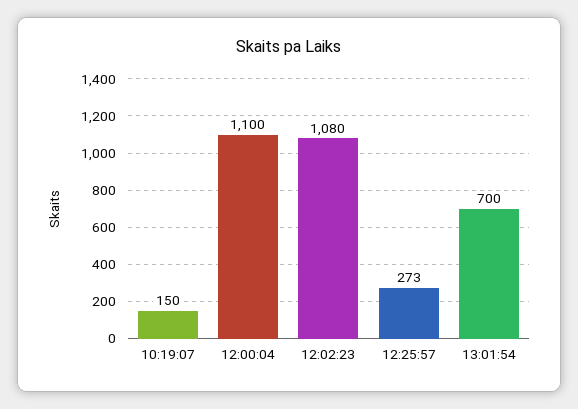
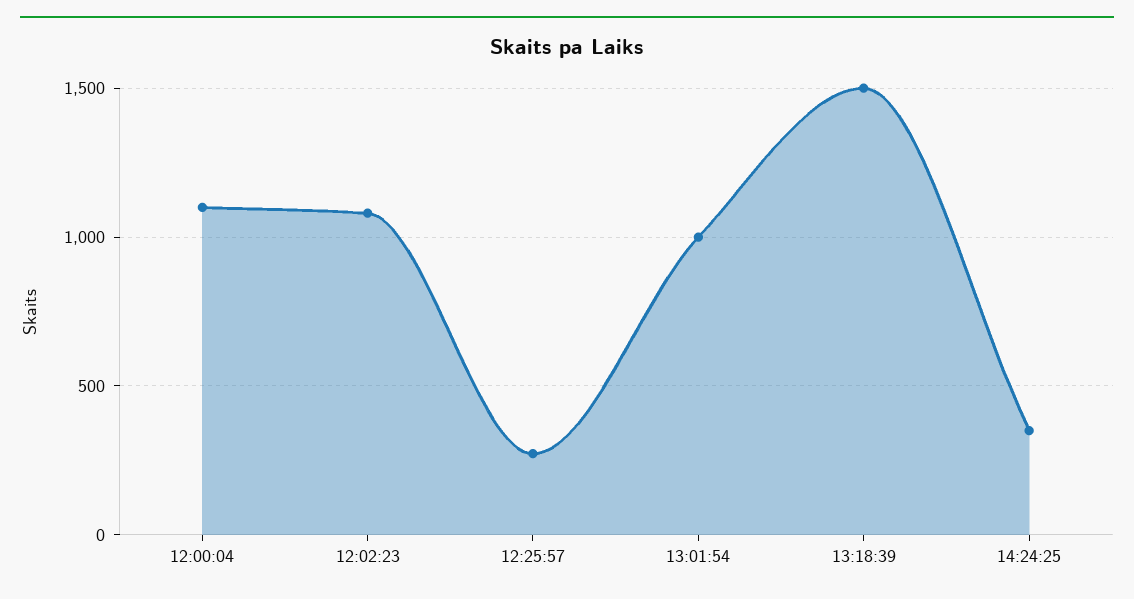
10:19:07: 150 -> none
13:01:54: 700 -> 1000
13:18:39: none -> 1500
14:24:25: none -> 350

